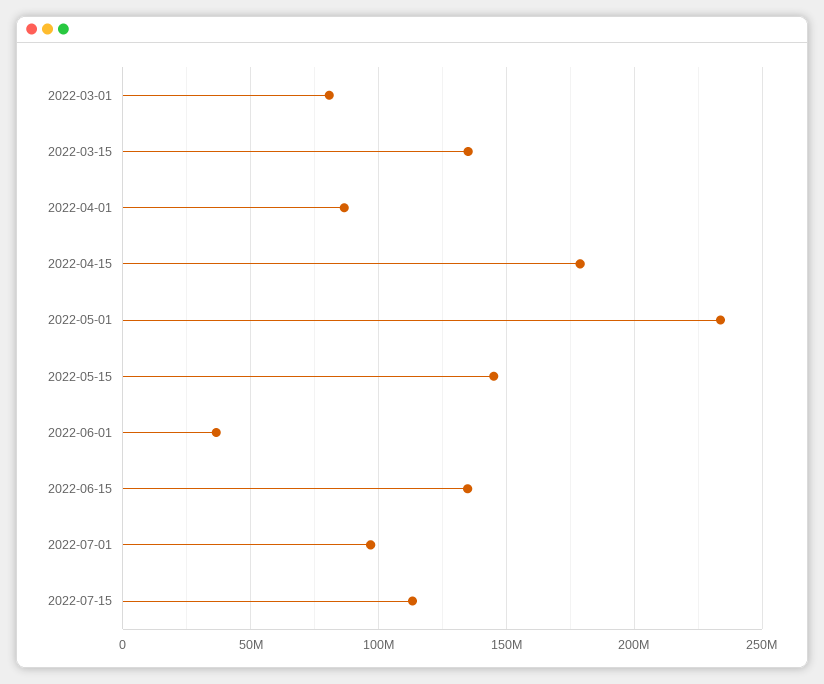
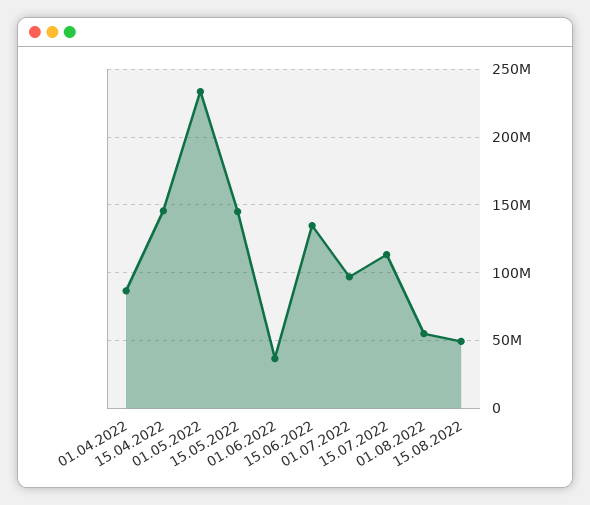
2022-03-01: 80000000 -> none
2022-03-15: 135000000 -> none
2022-04-15: 180000000 -> 145000000
01.08.2022: none -> 55000000
15.08.2022: none -> 50000000

